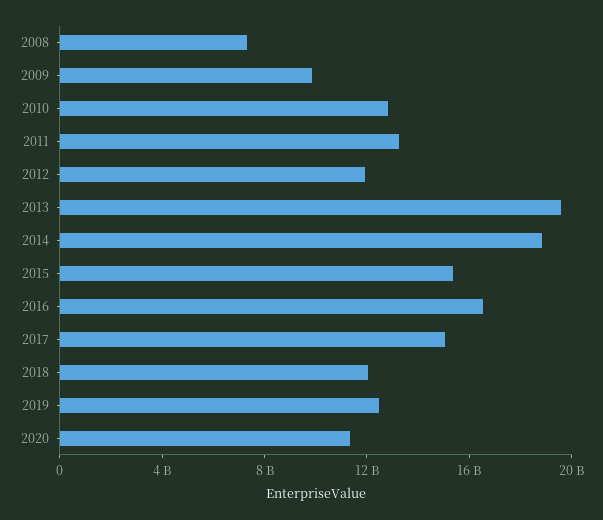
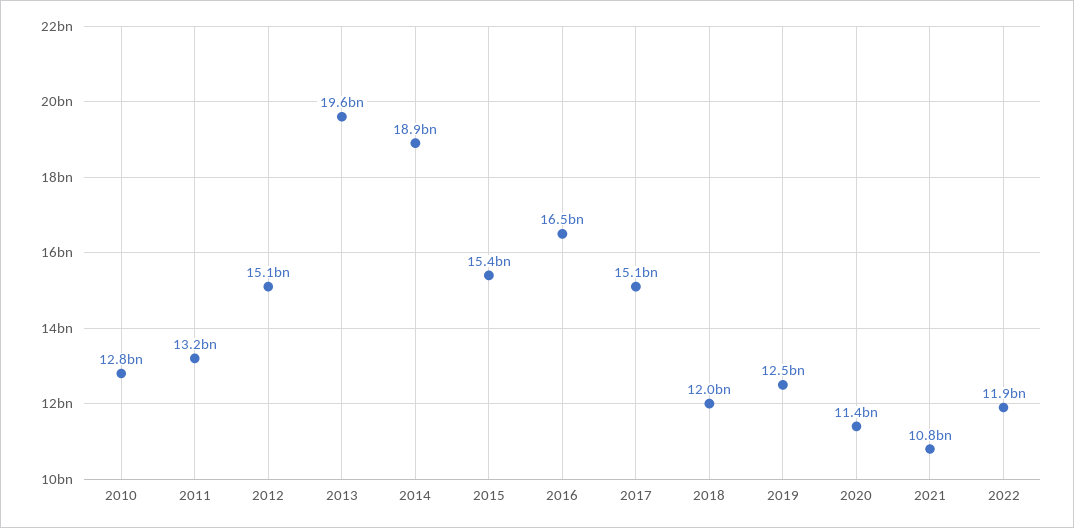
2008: 7000000000 -> none
2009: 10000000000 -> none
2012: 12000000000 -> 15100000000
2021: none -> 10800000000
2022: none -> 11900000000

